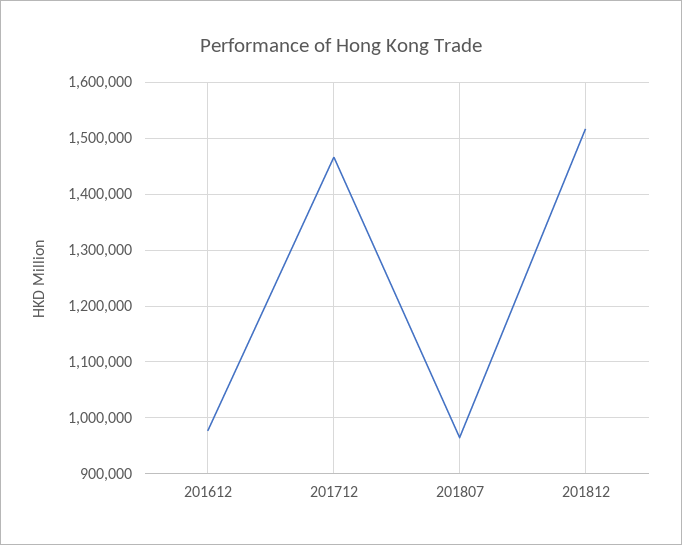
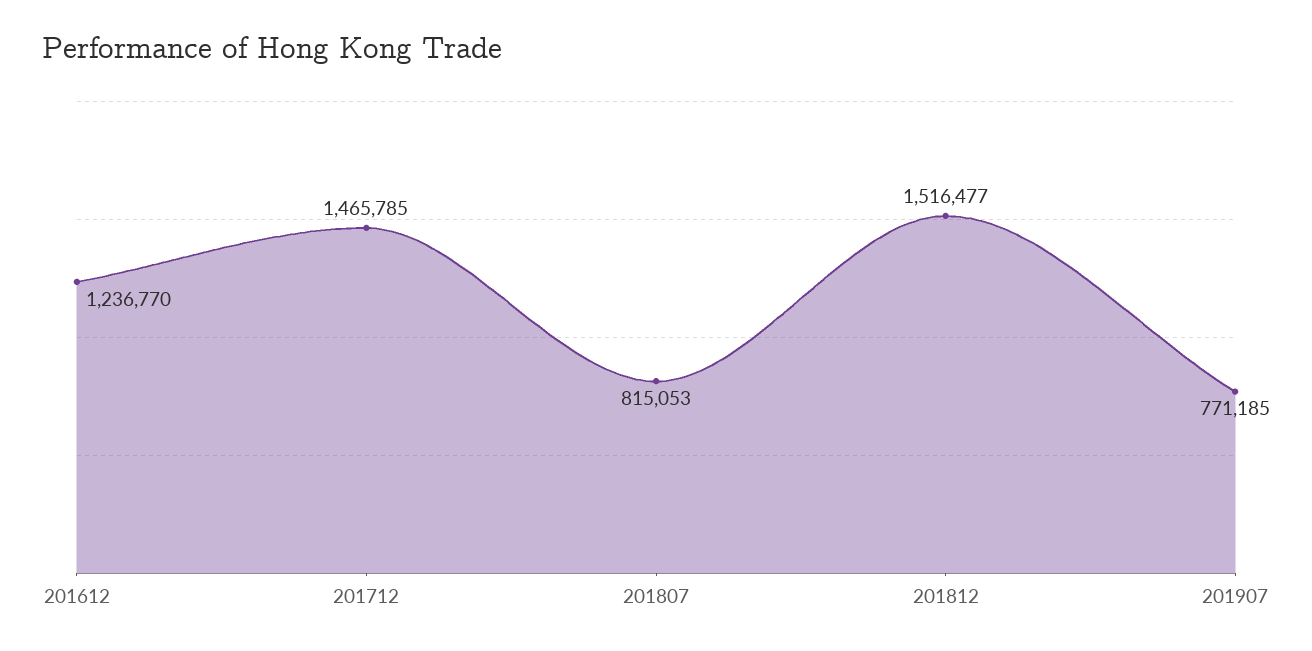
201612: 980000 -> 1236770
201807: 960000 -> 815053
201907: none -> 771185

